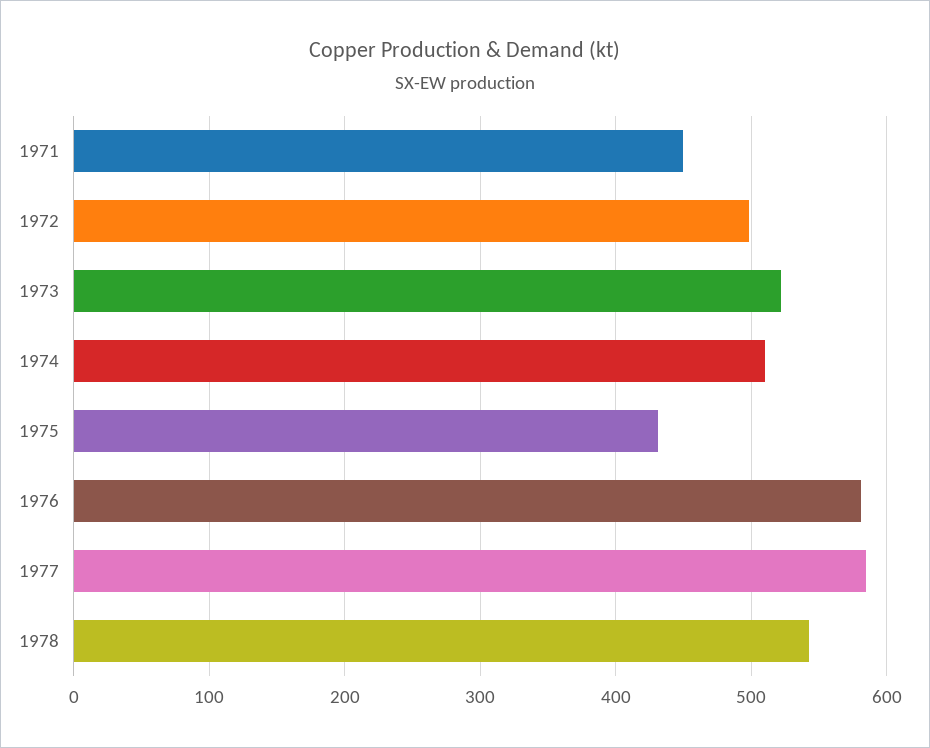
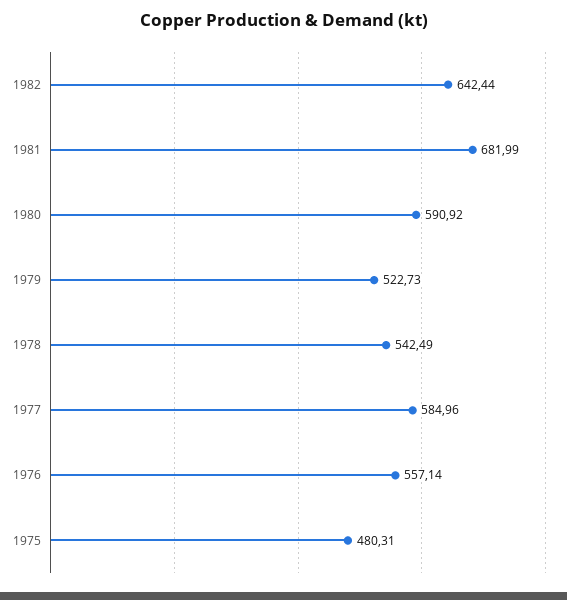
1971: 450 -> none
1972: 500 -> none
1973: 520 -> none
1974: 510 -> none
1975: 430 -> 480.31
1976: 580 -> 557.14
1982: none -> 642.44
1981: none -> 681.99
1980: none -> 590.92
1979: none -> 522.73

